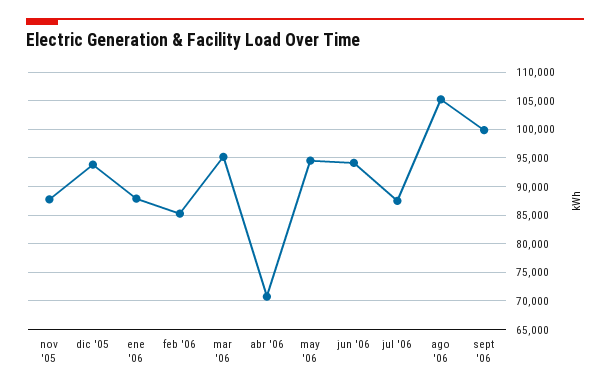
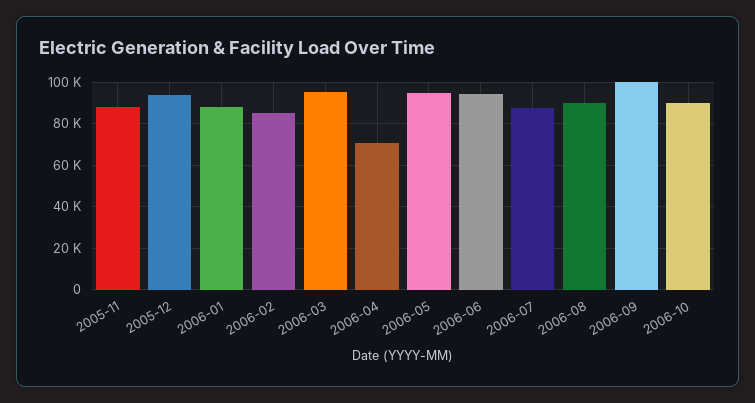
ago '06: 105000 -> 90000
2006-10: none -> 90000

